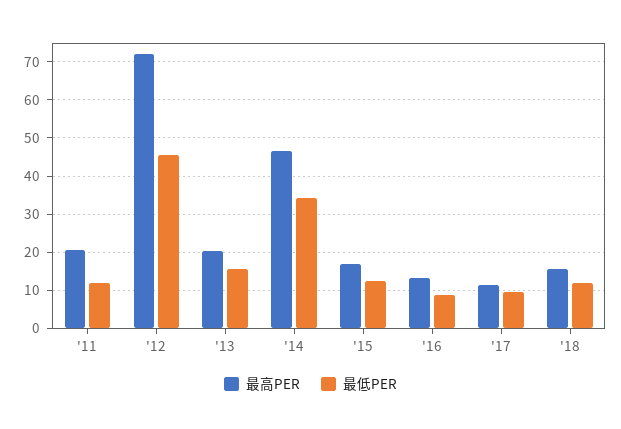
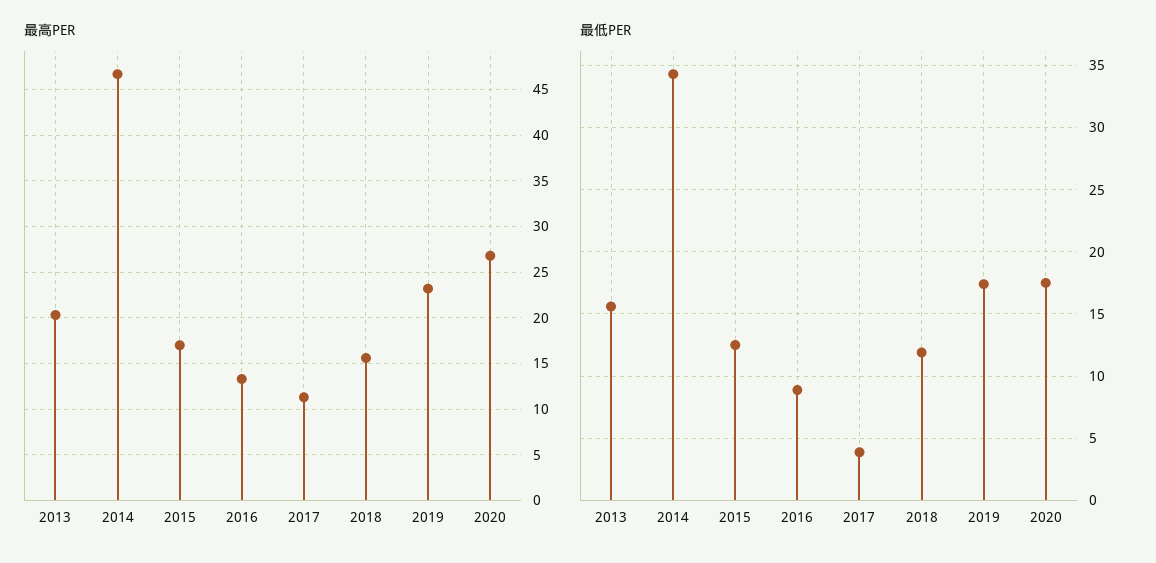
最高PER, '11: 20 -> none
最低PER, '11: 12 -> none
最高PER, '12: 72 -> none
最低PER, '12: 46 -> none
最低PER, '17: 10 -> 4
最高PER, 2019: none -> 23
最高PER, 2020: none -> 27
最低PER, 2019: none -> 17.5
最低PER, 2020: none -> 17.5

